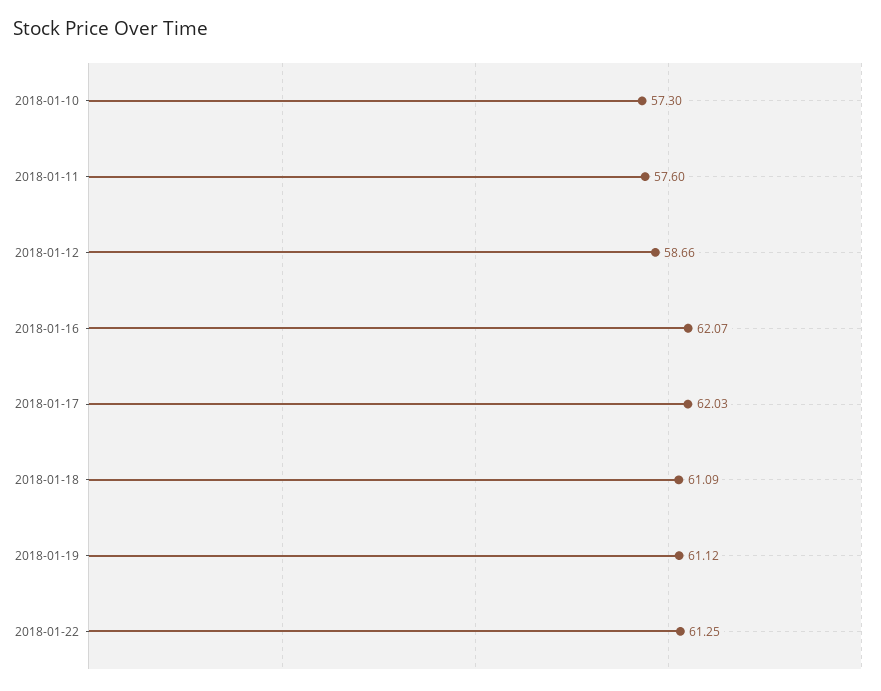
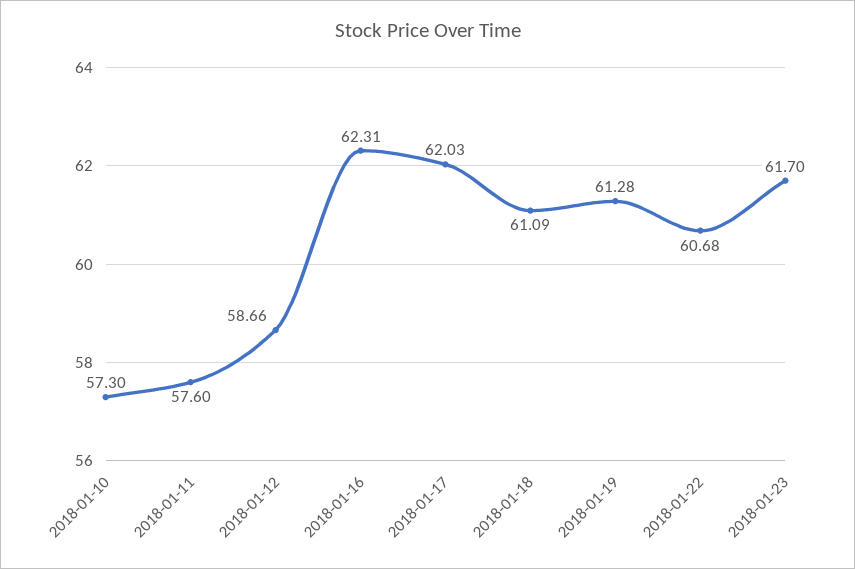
2018-01-16: 62.07 -> 62.31
2018-01-19: 61.12 -> 61.28
2018-01-22: 61.25 -> 60.68
2018-01-23: none -> 61.7

